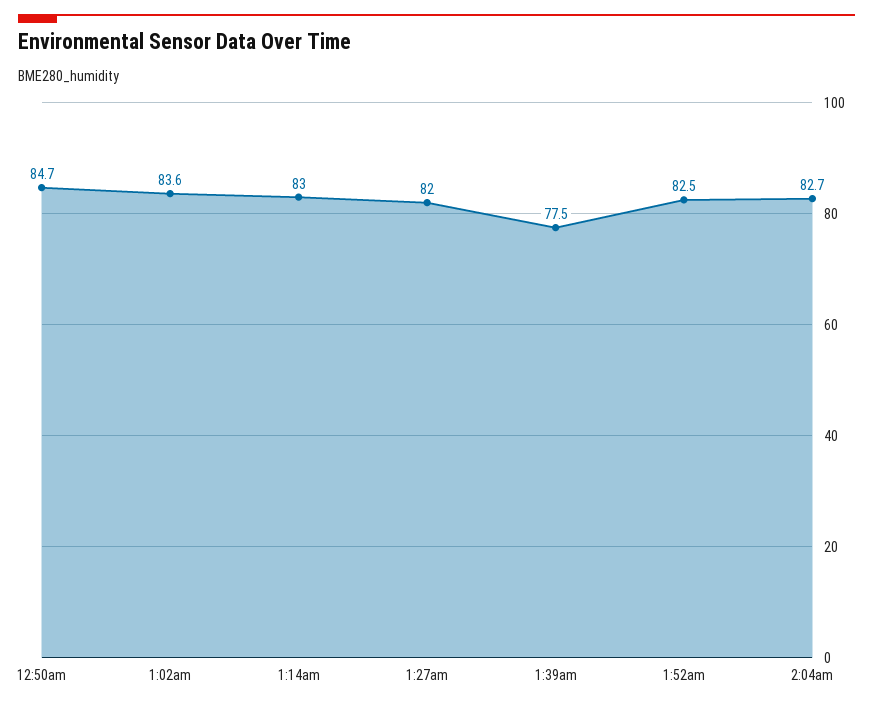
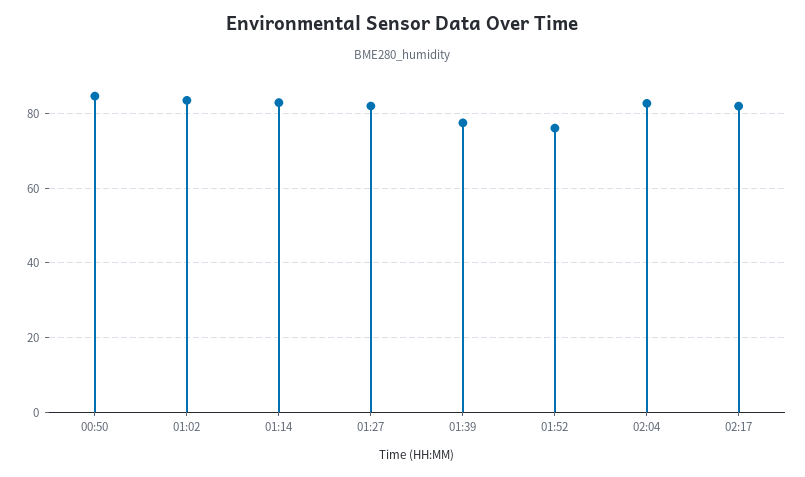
1:52am: 82.5 -> 76
02:17: none -> 82

